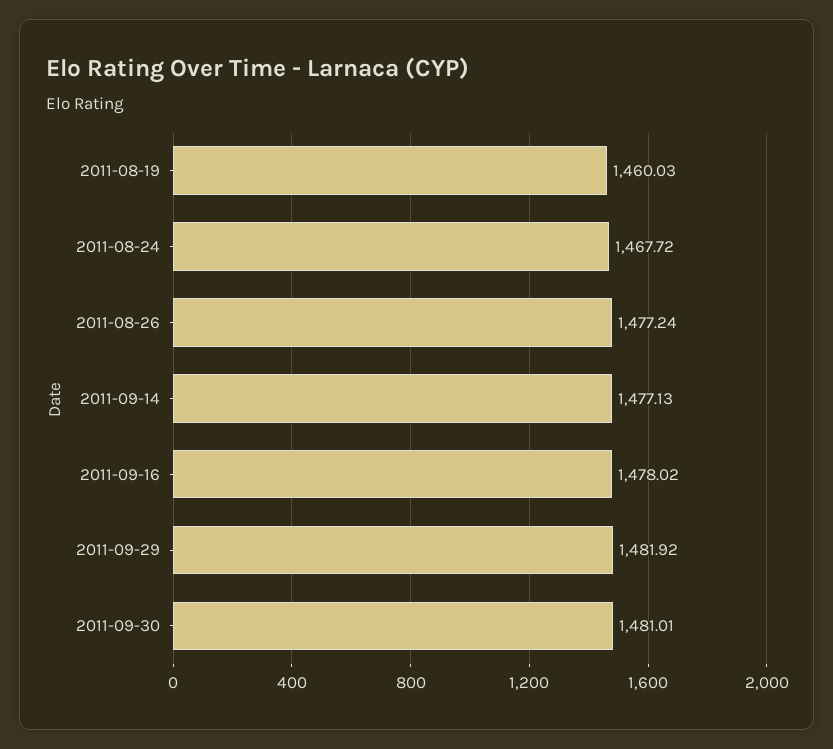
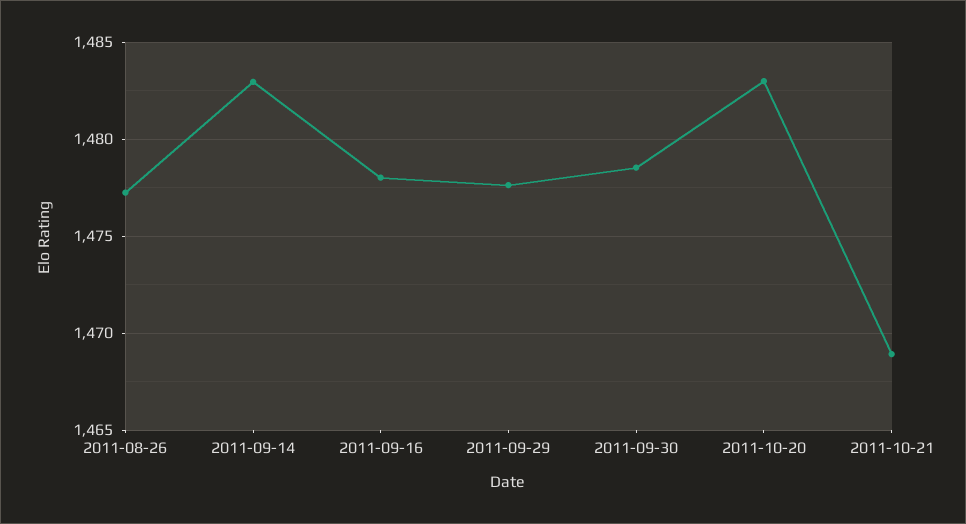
2011-08-19: 1460.03 -> none
2011-08-24: 1467.72 -> none
2011-09-14: 1477.13 -> 1483
2011-09-29: 1481.92 -> 1477.5
2011-09-30: 1481.01 -> 1478.5
2011-10-20: none -> 1483
2011-10-21: none -> 1469

